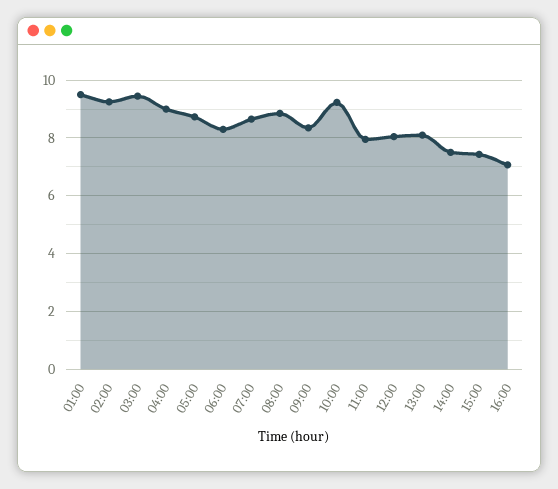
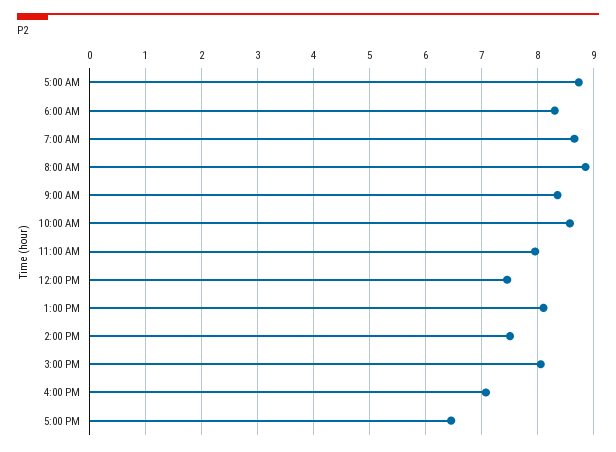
01:00: 9.5 -> none
02:00: 9.25 -> none
03:00: 9.5 -> none
04:00: 9 -> none
10:00: 9.25 -> 8.6
12:00: 8 -> 7.4
15:00: 7.5 -> 8
5:00 PM: none -> 6.4

